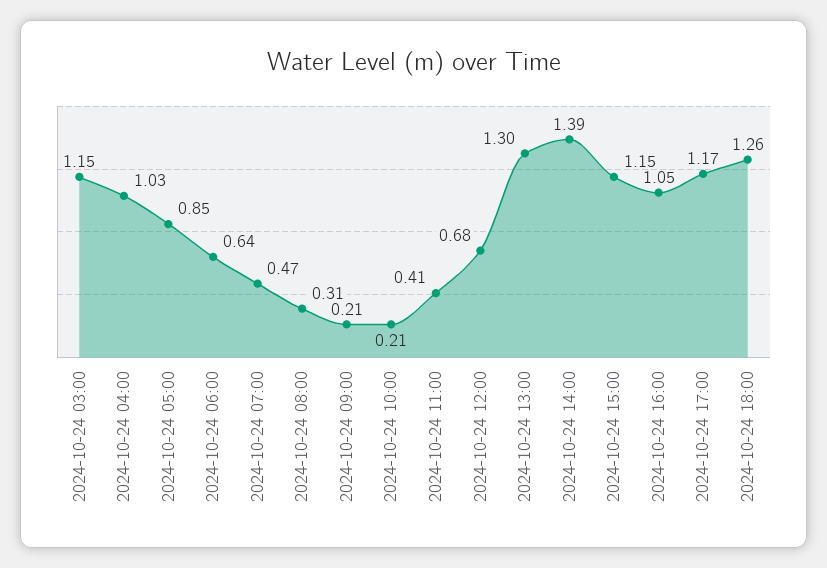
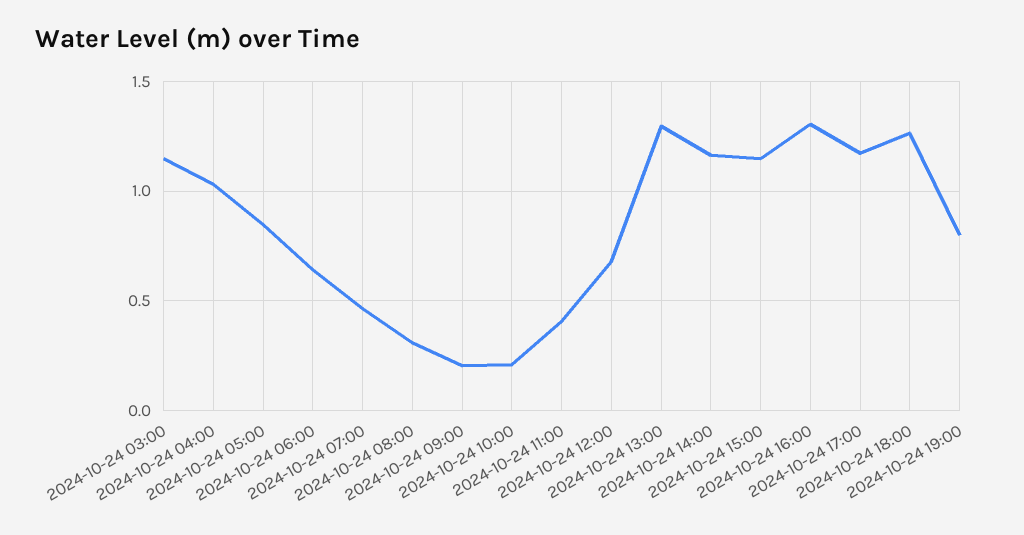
2024-10-24 14:00: 1.39 -> 1.15
2024-10-24 16:00: 1.05 -> 1.3
2024-10-24 19:00: none -> 0.8

